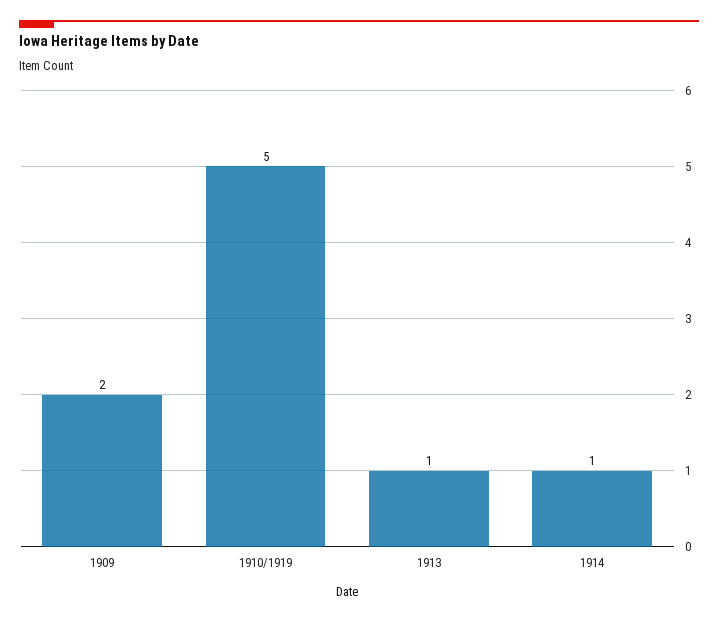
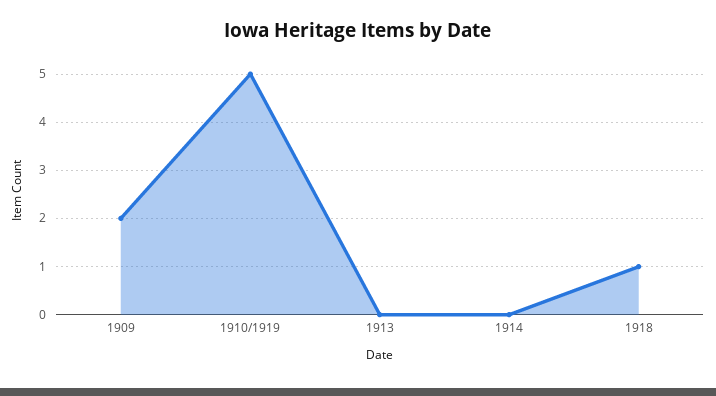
1913: 1 -> 0
1914: 1 -> 0
1918: none -> 1

